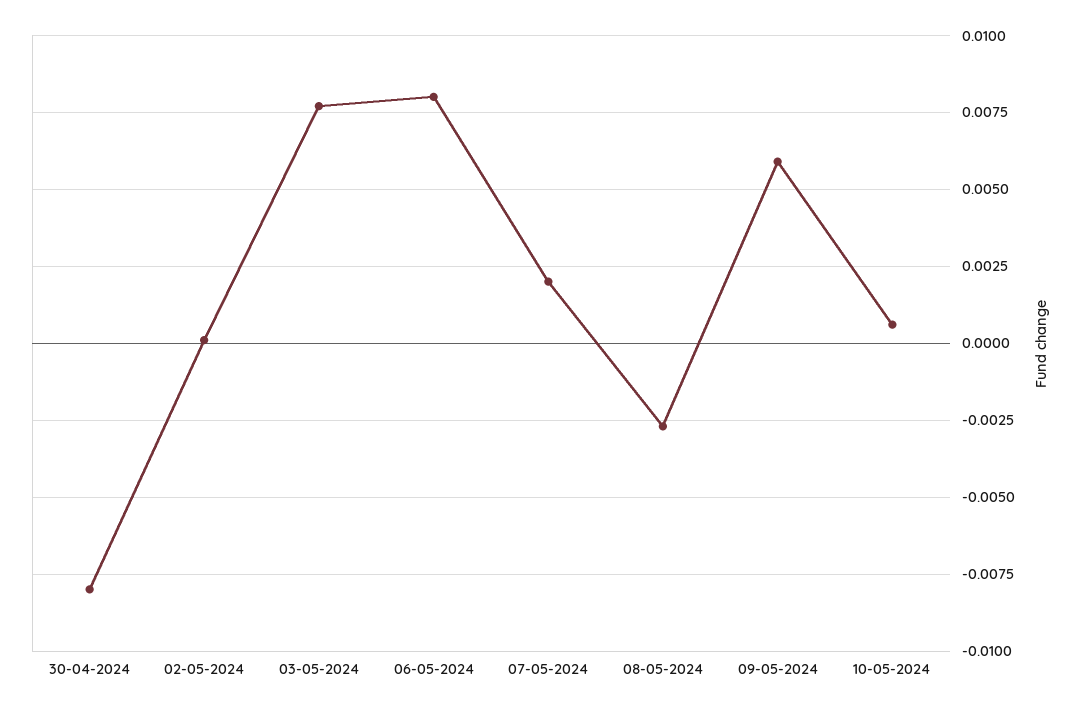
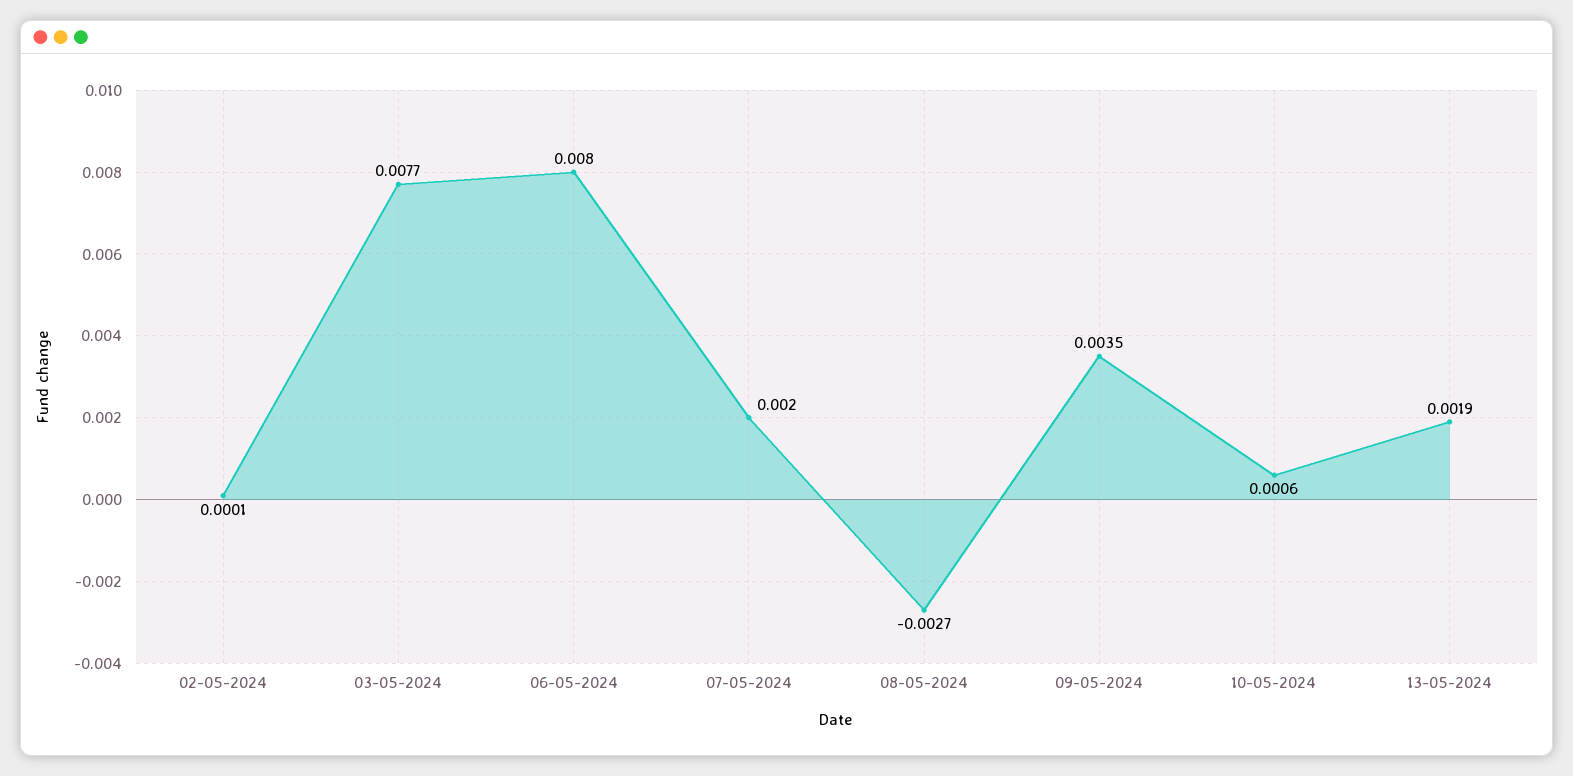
30-04-2024: -0.008 -> none
09-05-2024: 0.006 -> 0.0035
13-05-2024: none -> 0.0019

